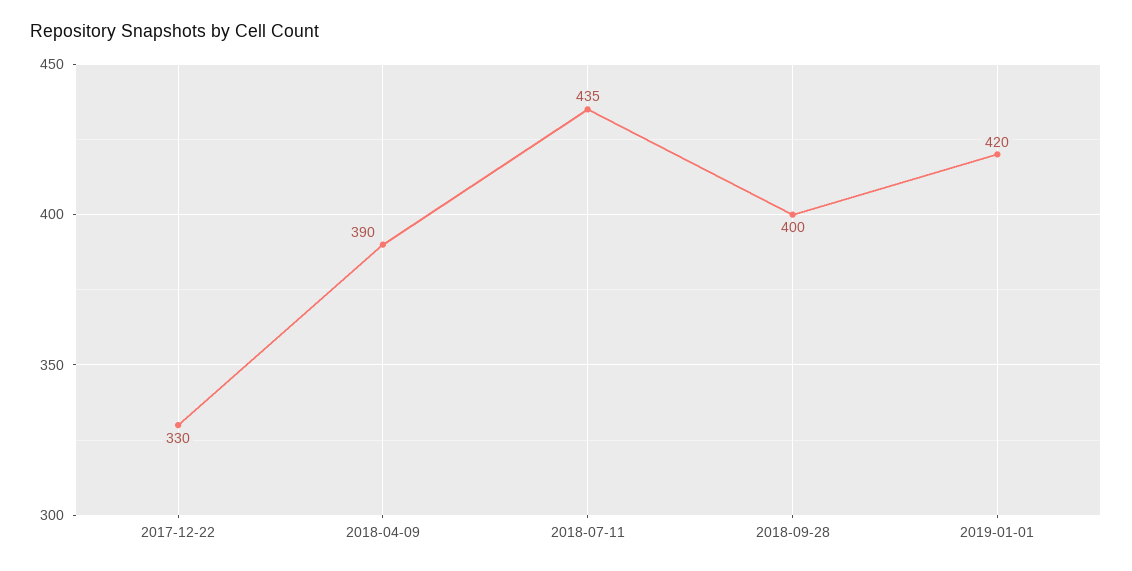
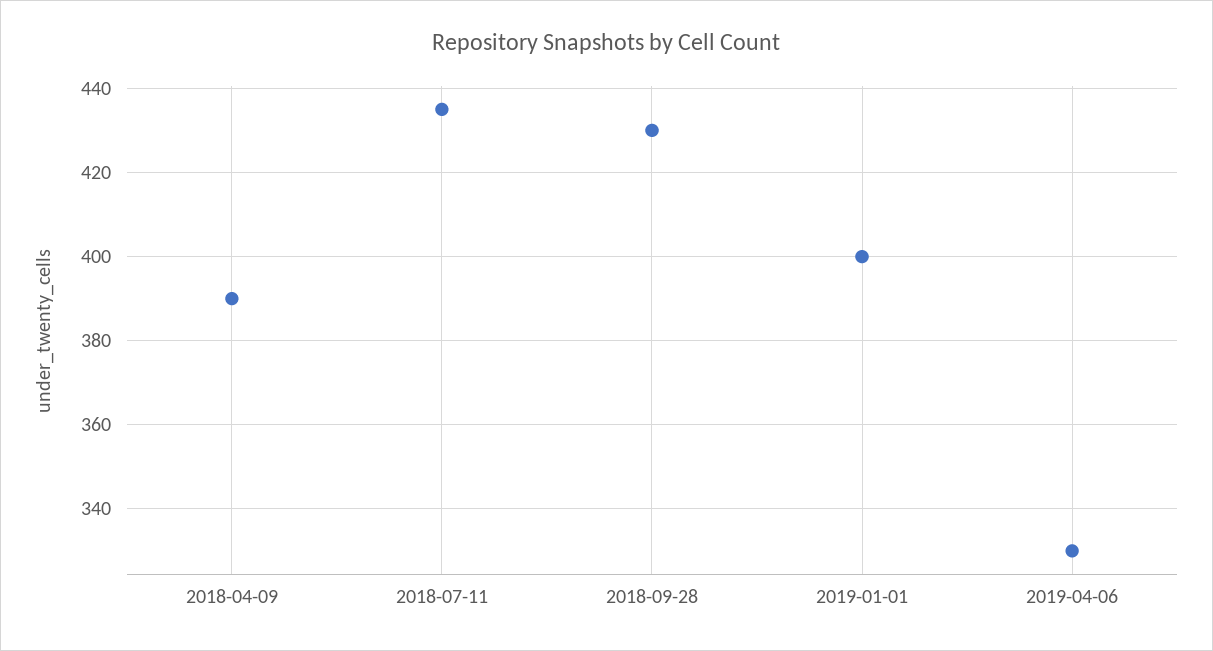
2017-12-22: 330 -> none
2018-09-28: 400 -> 430
2019-01-01: 420 -> 400
2019-04-06: none -> 330

